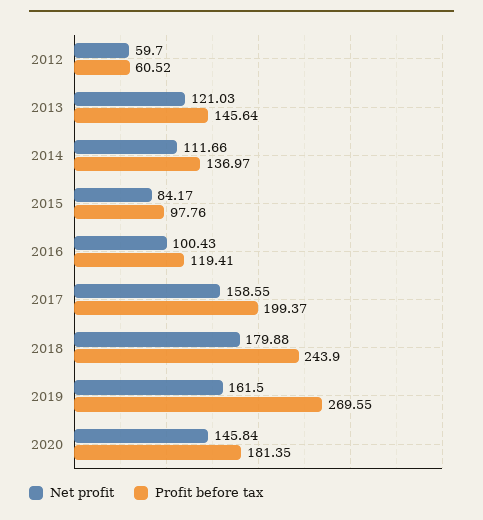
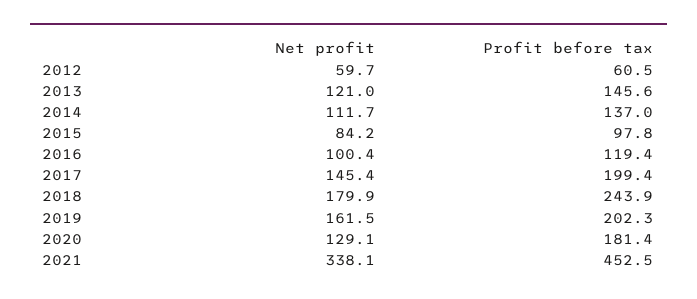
Net profit, 2017: 158.55 -> 145.4
Profit before tax, 2019: 269.55 -> 202.3
Net profit, 2020: 145.84 -> 129.1
Net profit, 2021: none -> 338.1
Profit before tax, 2021: none -> 452.5

